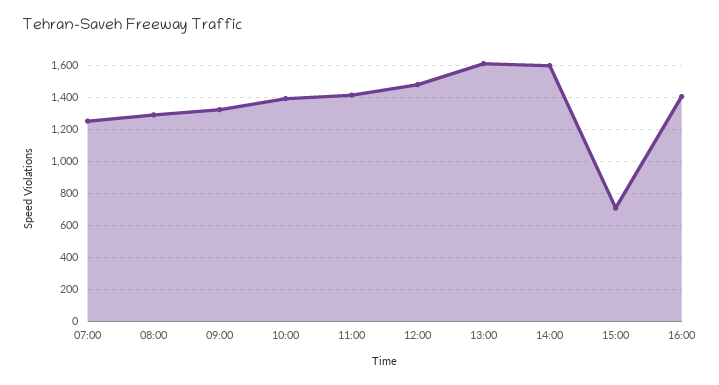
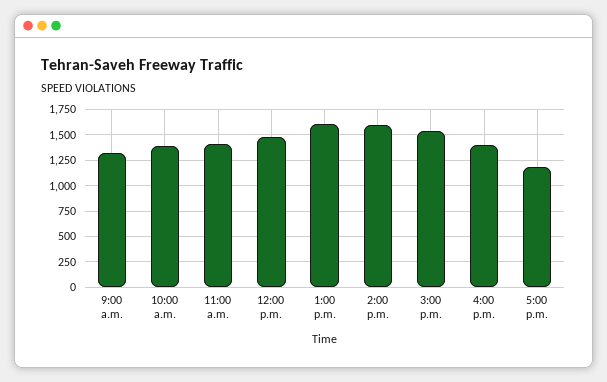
07:00: 1250 -> none
08:00: 1300 -> none
15:00: 700 -> 1500
5:00 p.m.: none -> 1250

